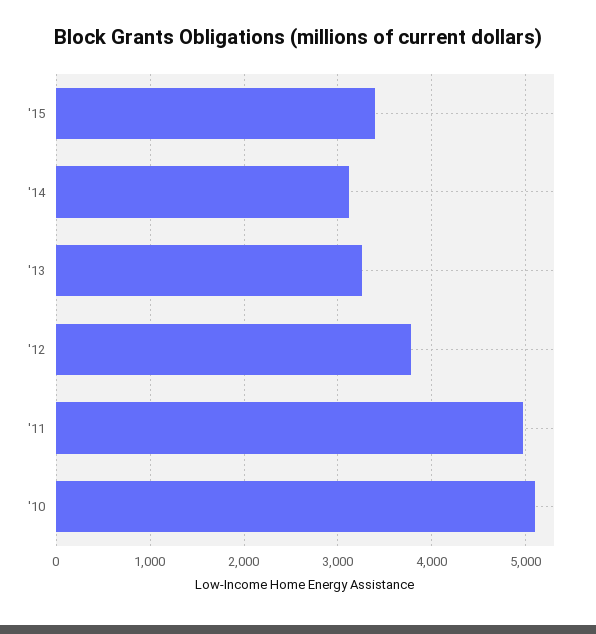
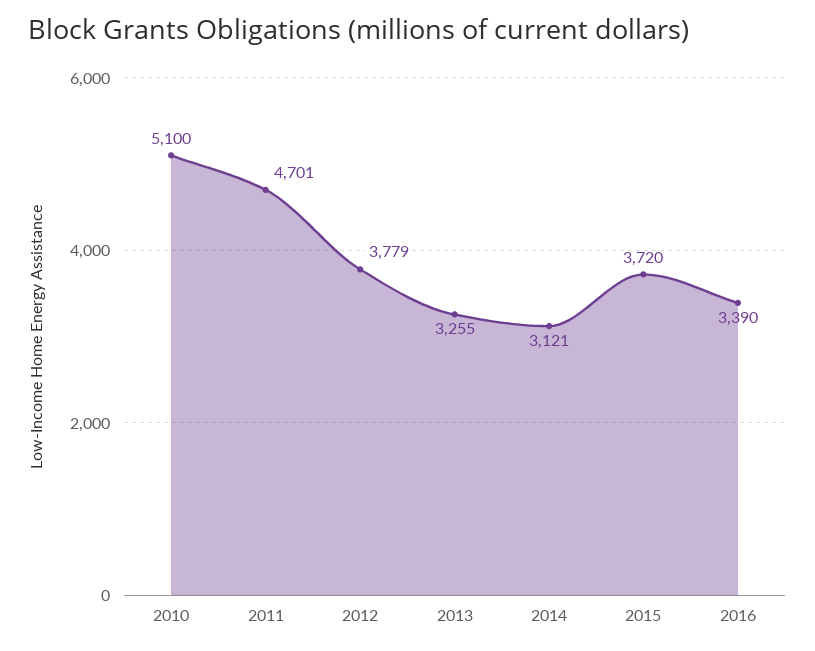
'15: 3400 -> 3720
'11: 5000 -> 4701
2016: none -> 3390

